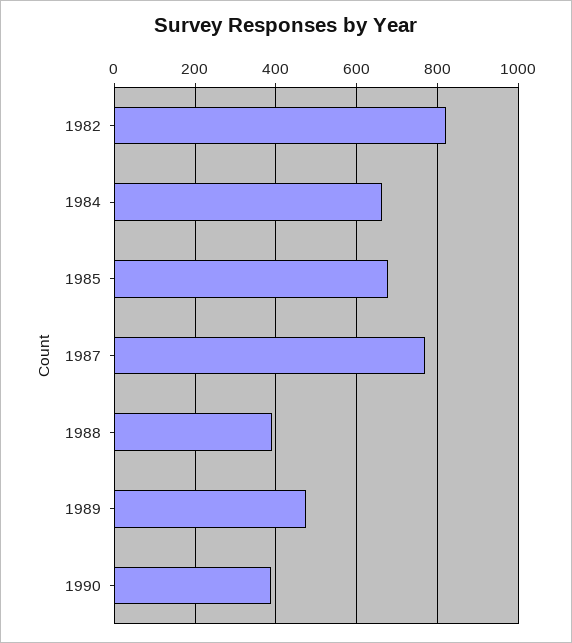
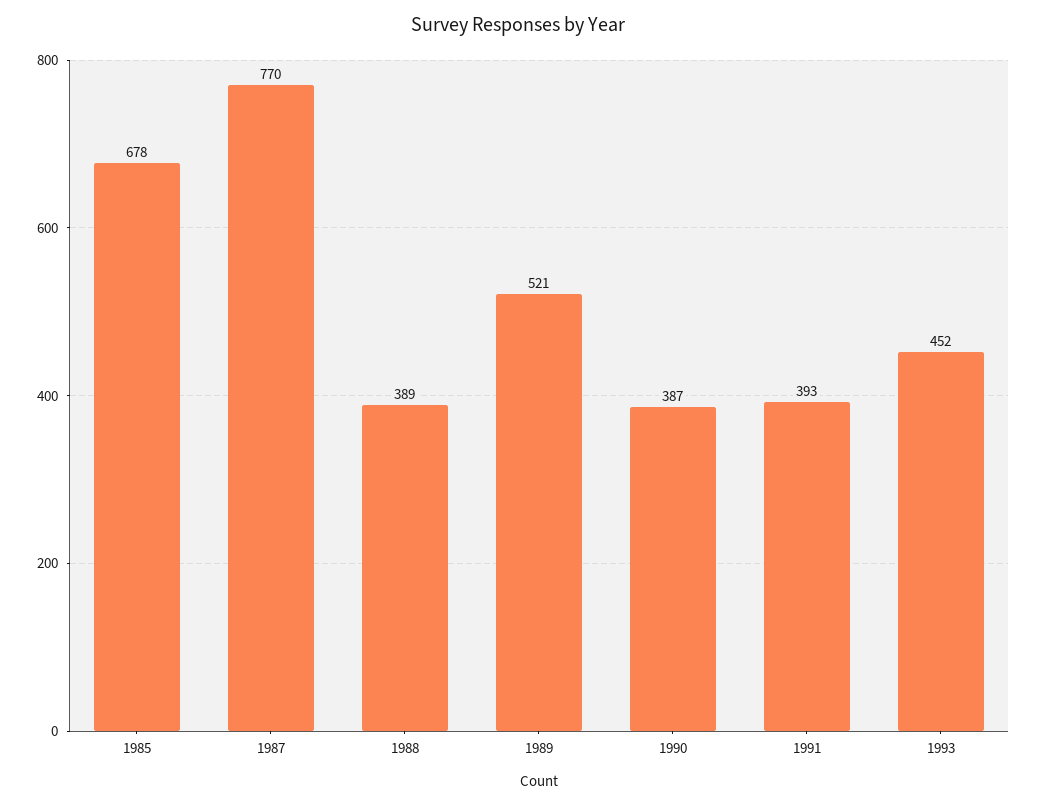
1982: 820 -> none
1984: 660 -> none
1989: 480 -> 521
1991: none -> 393
1993: none -> 452

